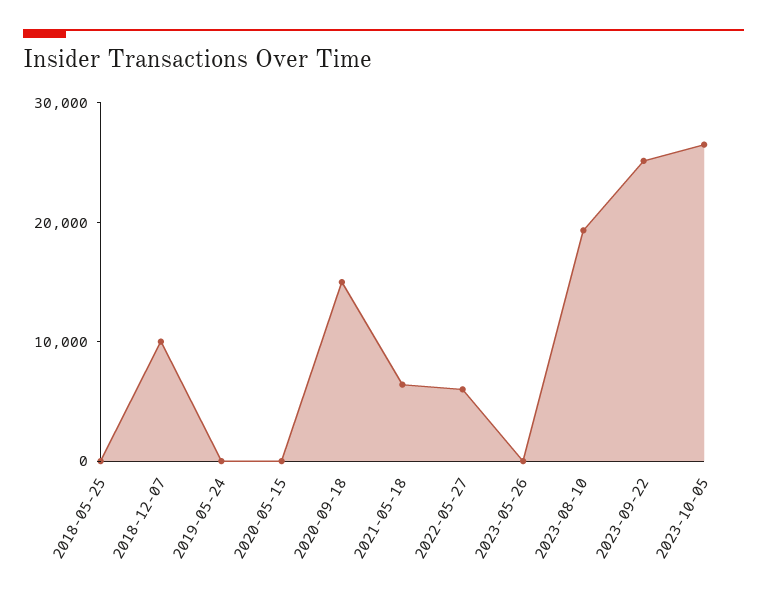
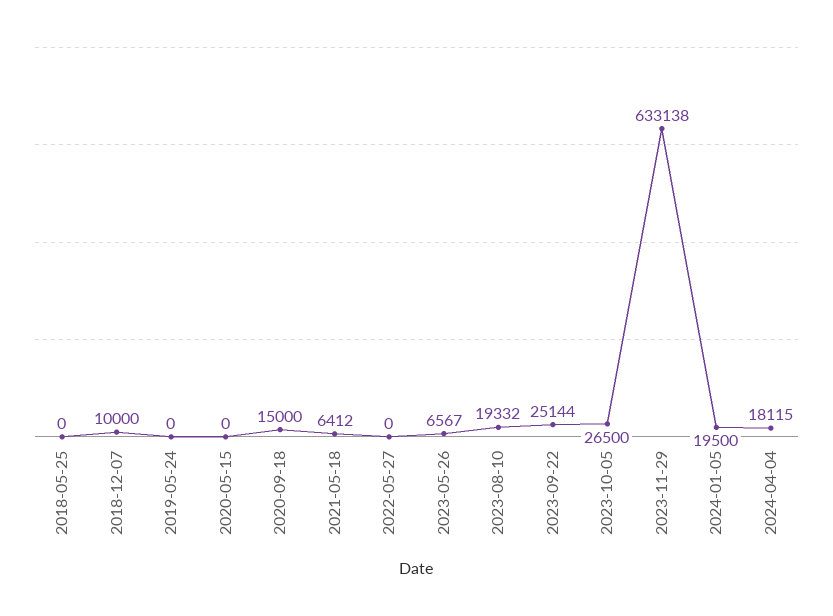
2022-05-27: 6000 -> 0
2023-05-26: 0 -> 6567
2023-11-29: none -> 633138
2024-01-05: none -> 19500
2024-04-04: none -> 18115

